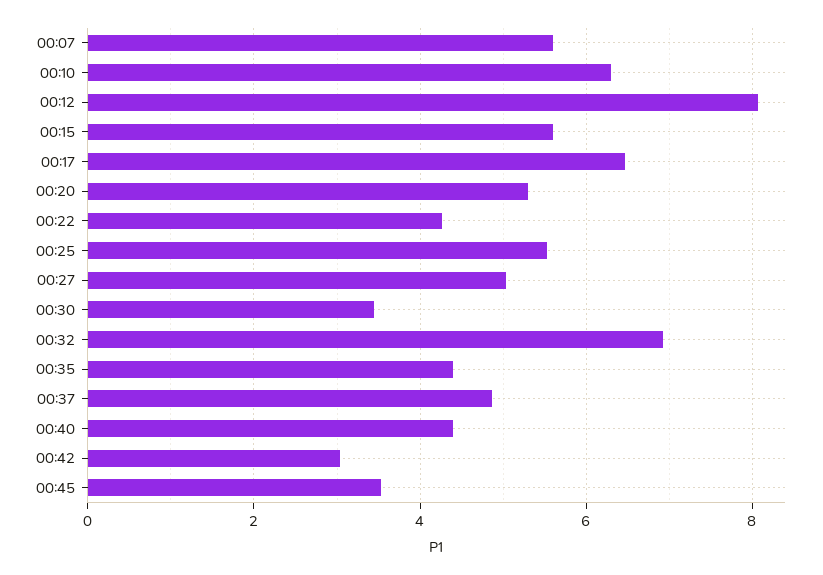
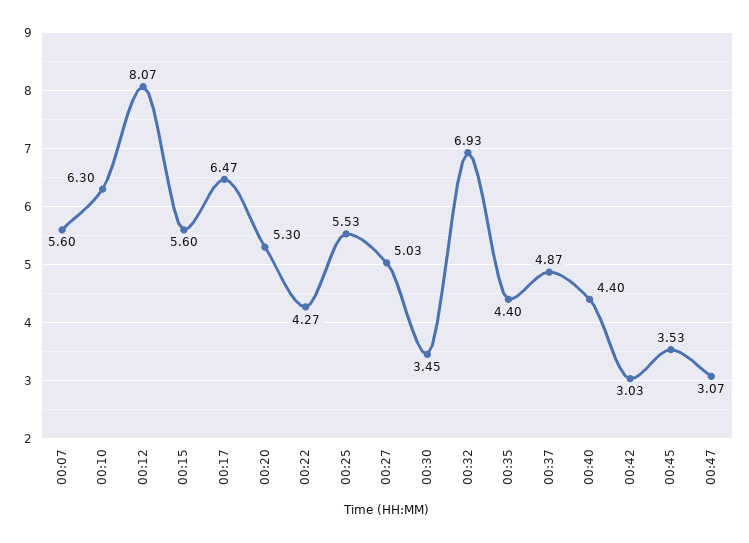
00:47: none -> 3.07

